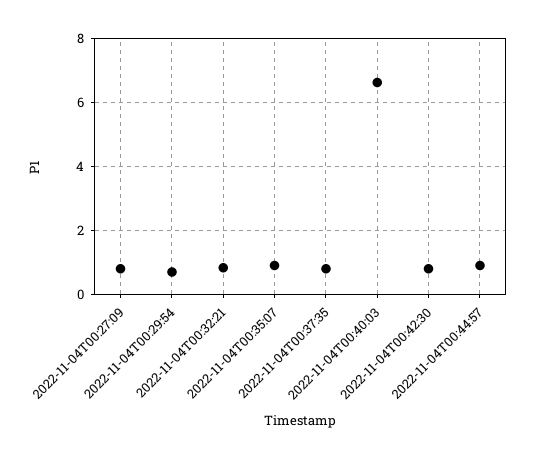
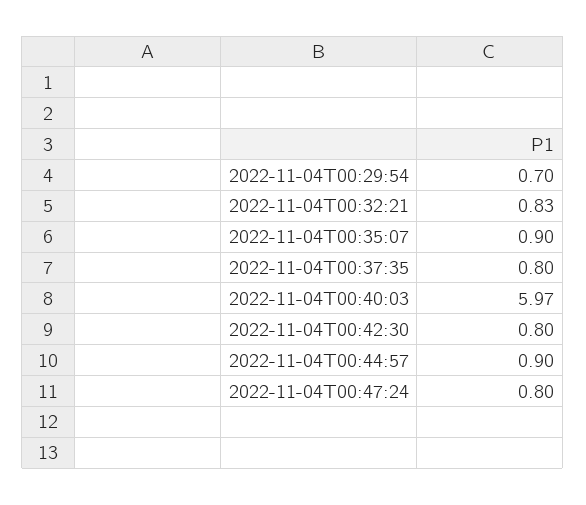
2022-11-04T00:27:09: 0.8 -> none
2022-11-04T00:40:03: 6.6 -> 5.97
2022-11-04T00:47:24: none -> 0.8

